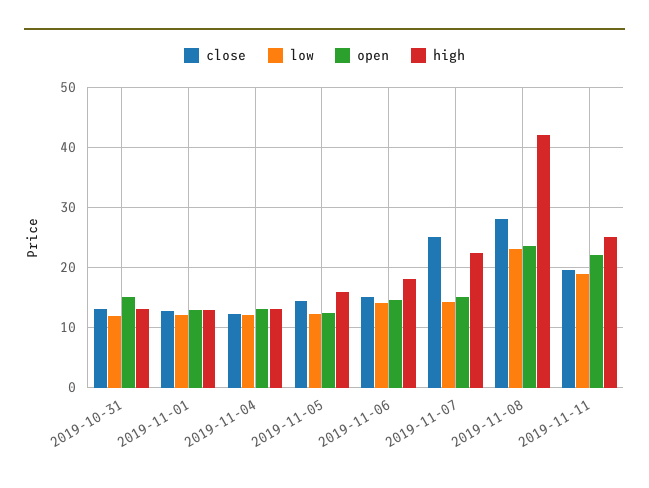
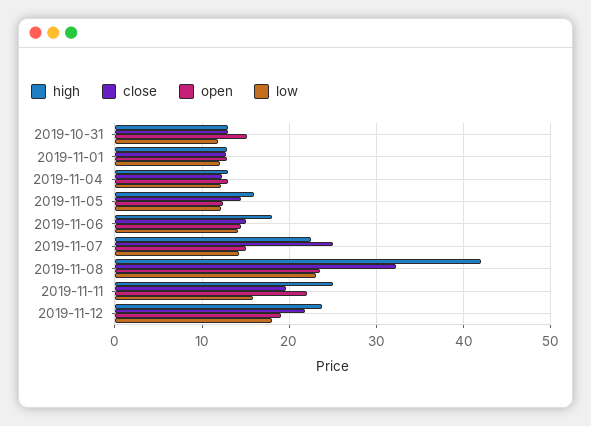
close, 2019-11-08: 28 -> 32
low, 2019-11-11: 19 -> 16
high, 2019-11-12: none -> 24
close, 2019-11-12: none -> 22
open, 2019-11-12: none -> 19
low, 2019-11-12: none -> 18

